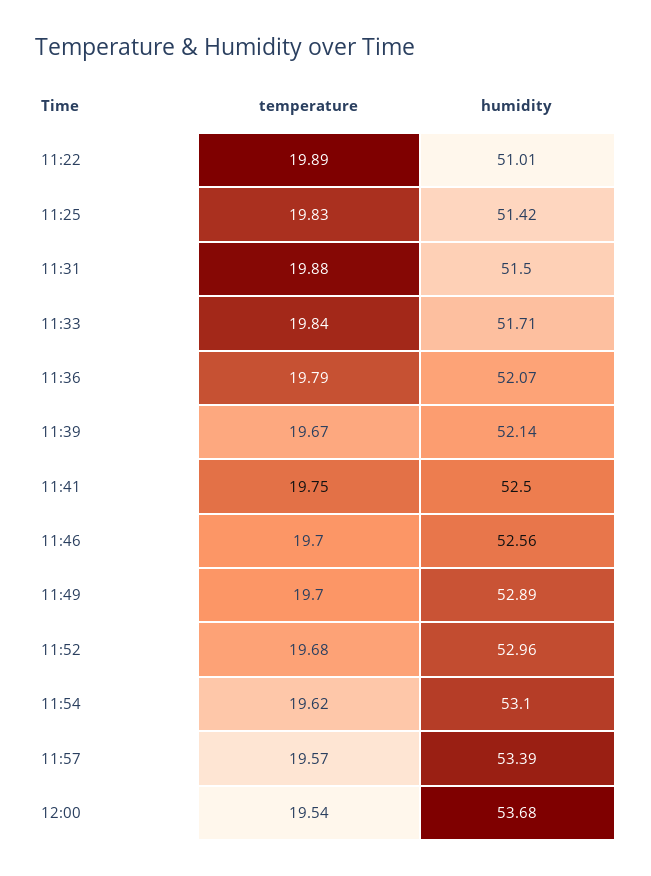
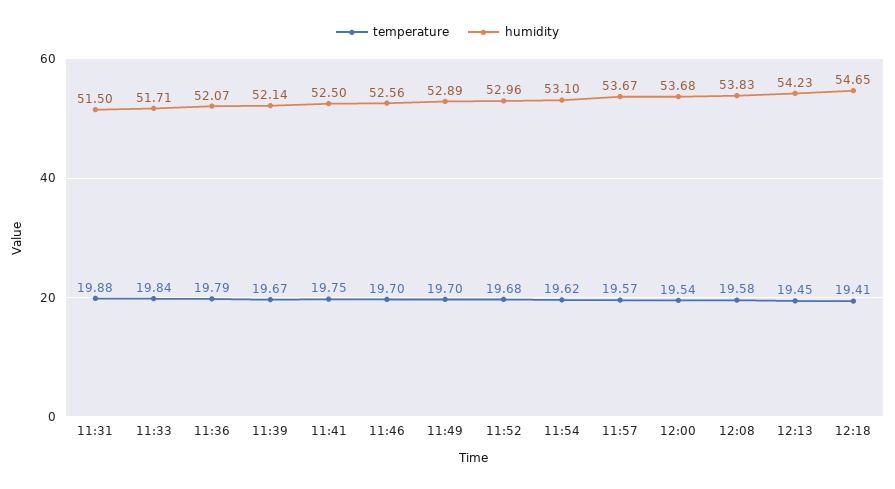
temperature, 11:22: 19.89 -> none
humidity, 11:22: 51.01 -> none
temperature, 11:25: 19.83 -> none
humidity, 11:25: 51.42 -> none
humidity, 11:57: 53.39 -> 53.67
temperature, 12:08: none -> 19.58
humidity, 12:08: none -> 53.83
temperature, 12:13: none -> 19.45
humidity, 12:13: none -> 54.23
temperature, 12:18: none -> 19.41
humidity, 12:18: none -> 54.65

